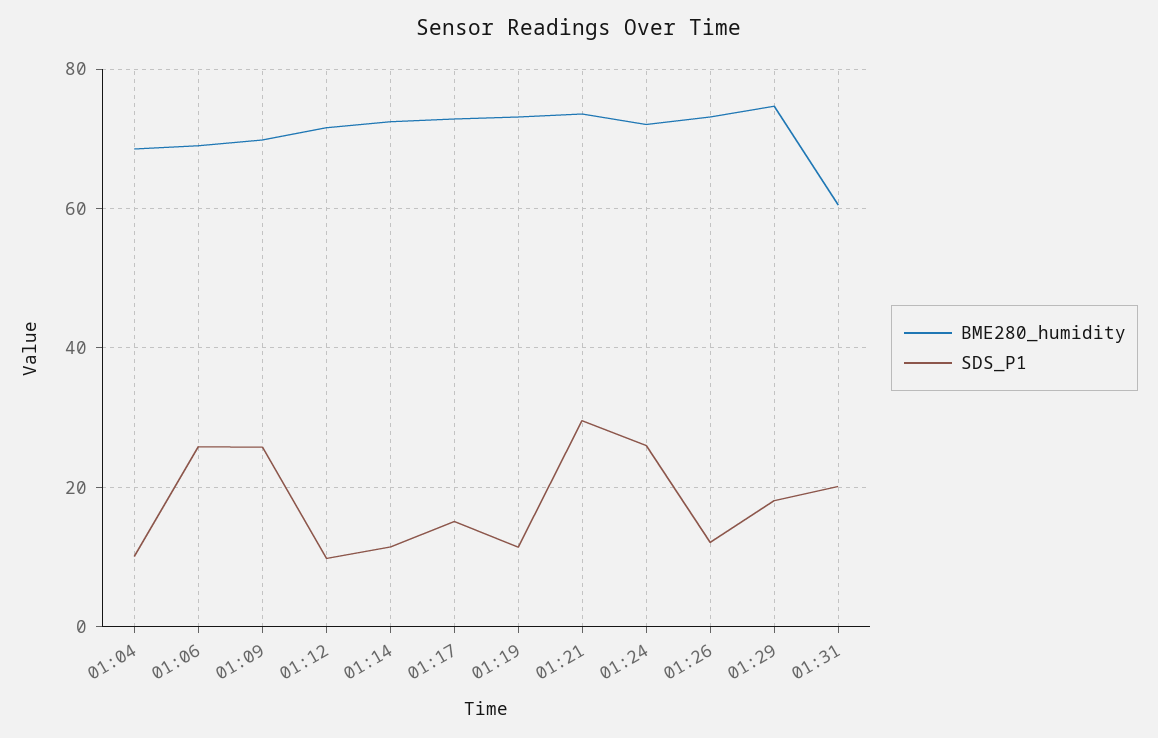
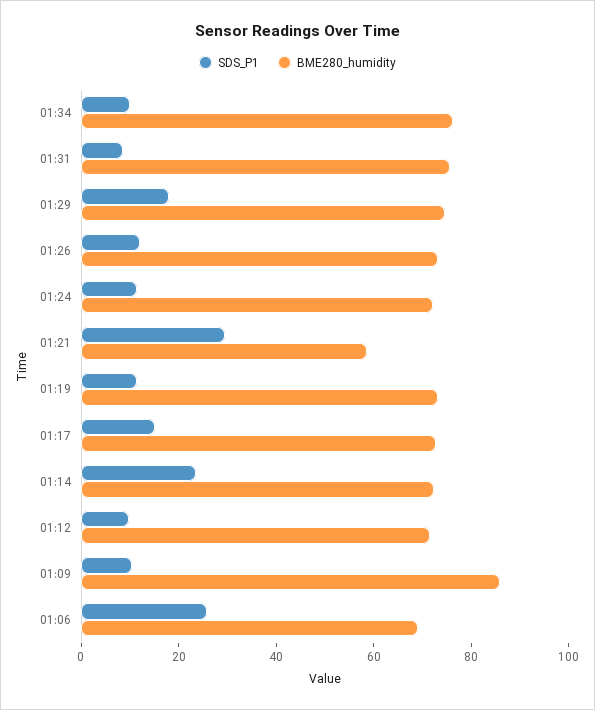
BME280_humidity, 01:04: 68 -> none
SDS_P1, 01:04: 10 -> none
BME280_humidity, 01:09: 70 -> 85
SDS_P1, 01:09: 26 -> 10
SDS_P1, 01:14: 12 -> 25
BME280_humidity, 01:21: 74 -> 60
SDS_P1, 01:24: 26 -> 10
BME280_humidity, 01:31: 60 -> 75
SDS_P1, 01:31: 20 -> 10
SDS_P1, 01:34: none -> 10
BME280_humidity, 01:34: none -> 75

